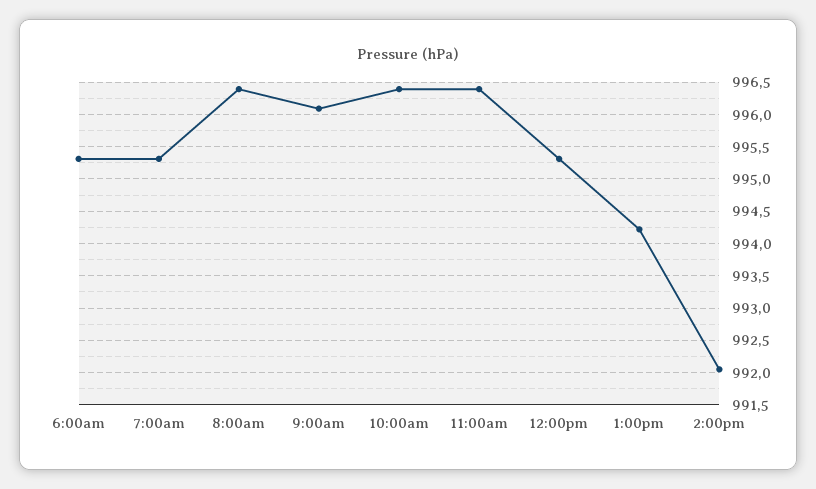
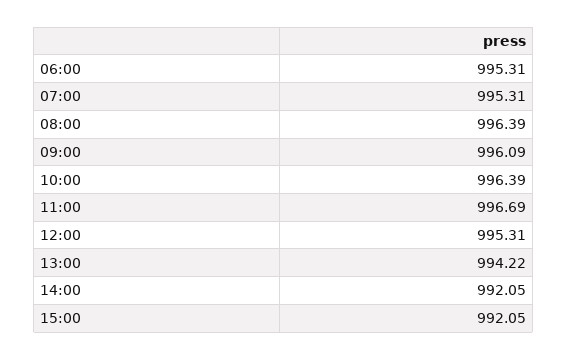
11:00am: 996.4 -> 996.69
15:00: none -> 992.05

